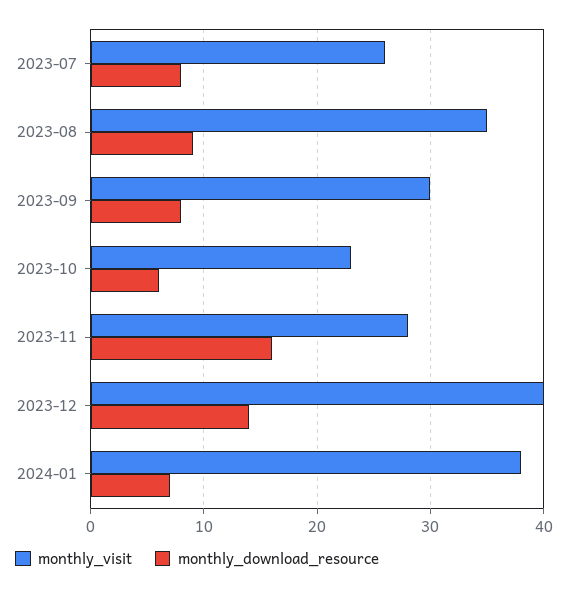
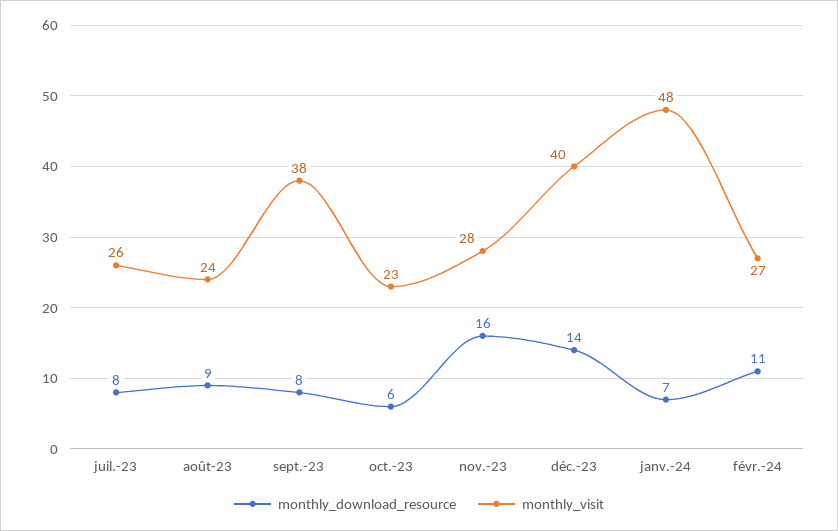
monthly_visit, 2023-08: 35 -> 24
monthly_visit, 2023-09: 30 -> 38
monthly_visit, 2024-01: 38 -> 48
monthly_download_resource, févr.-24: none -> 11
monthly_visit, févr.-24: none -> 27

